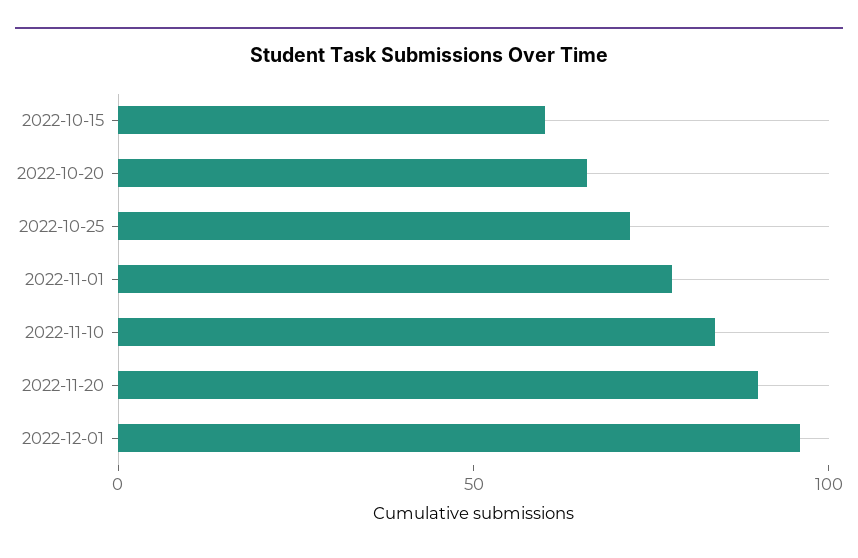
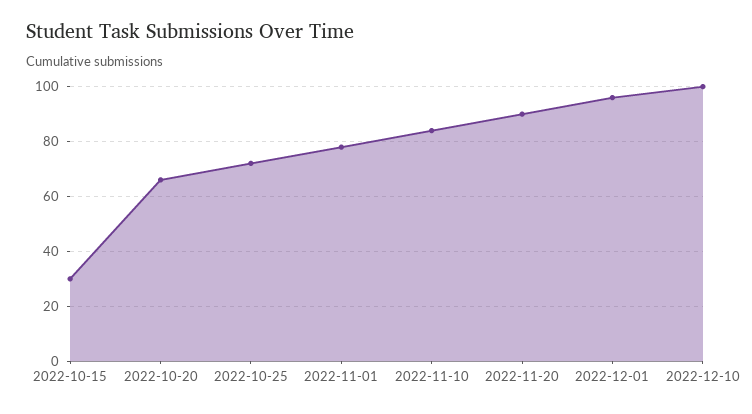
2022-10-15: 60 -> 30
2022-12-10: none -> 100

